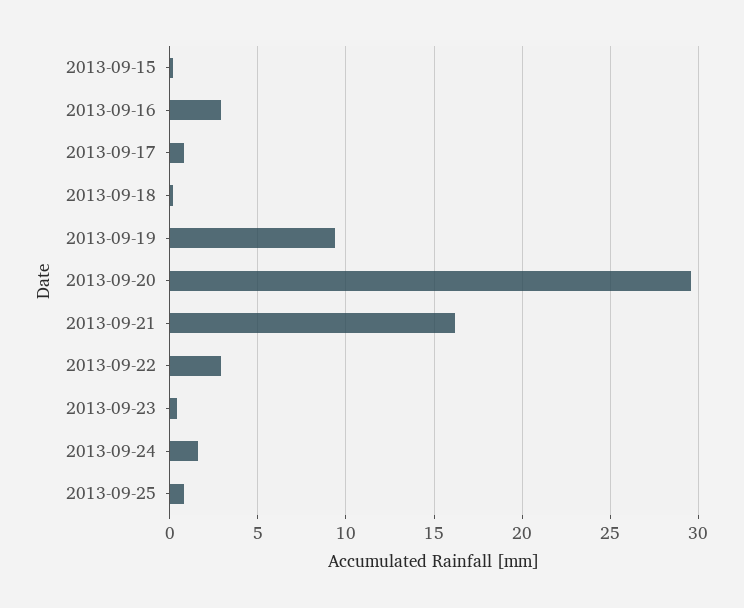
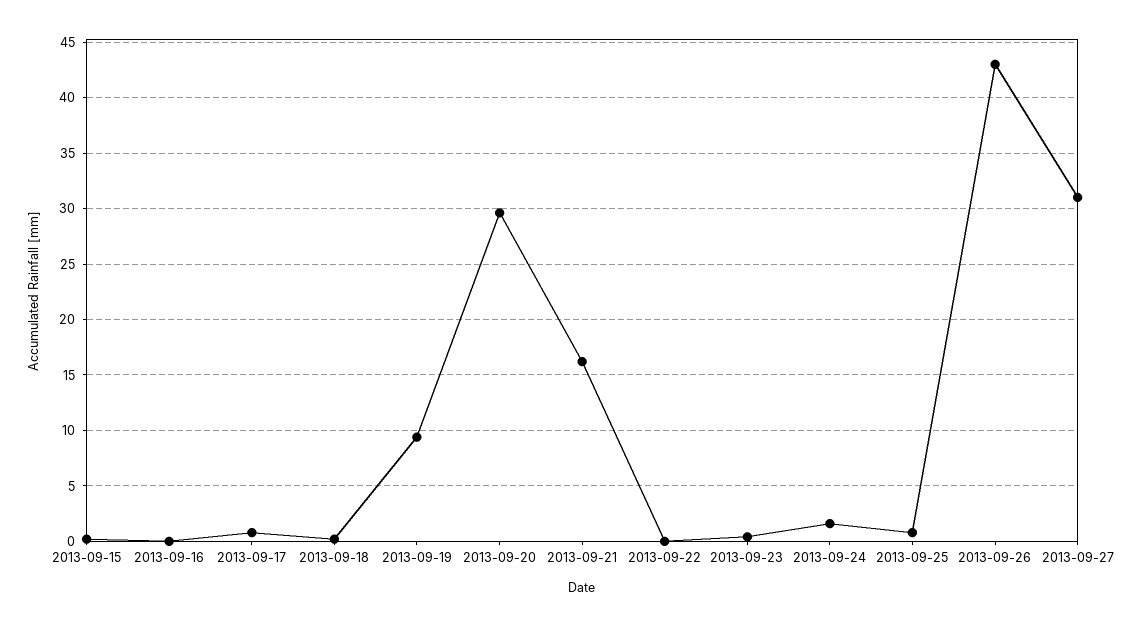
2013-09-16: 3 -> 0
2013-09-22: 3 -> 0
2013-09-26: none -> 43
2013-09-27: none -> 31

